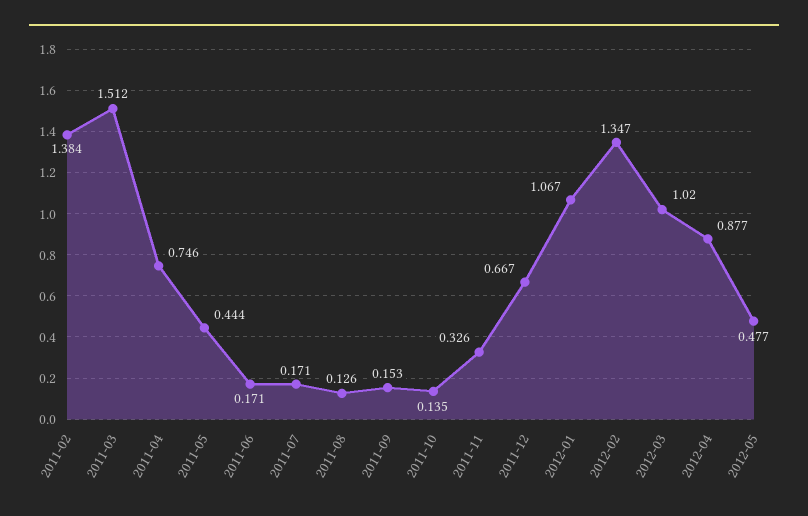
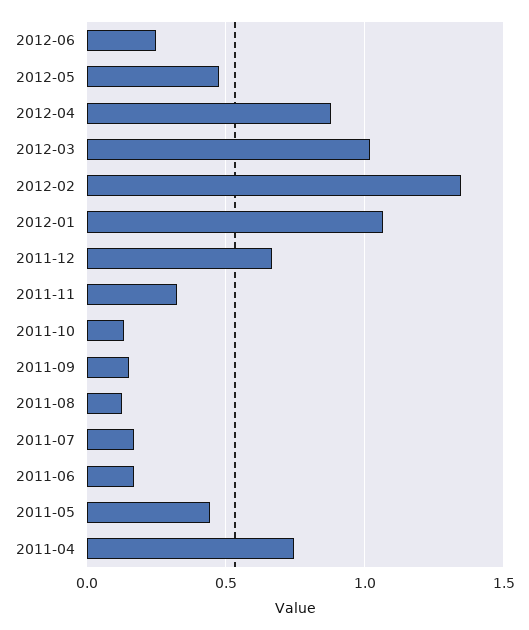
2011-02: 1.384 -> none
2011-03: 1.512 -> none
2012-06: none -> 0.25

